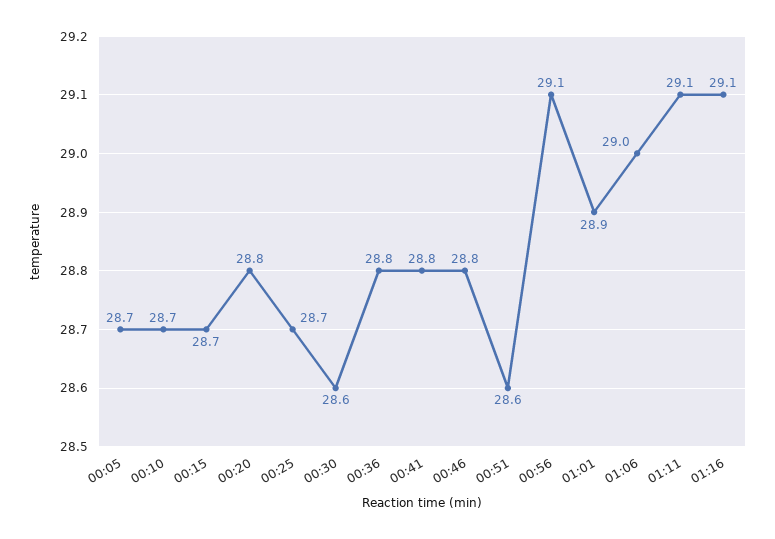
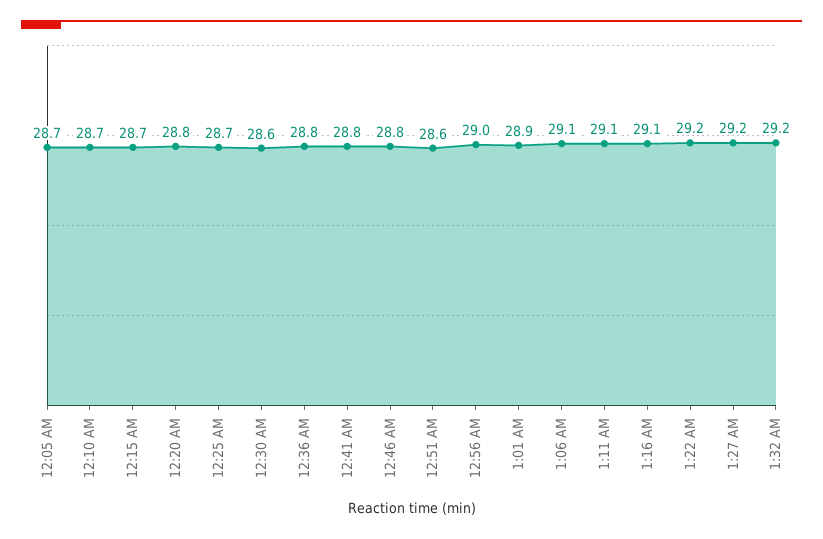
00:56: 29.1 -> 29
01:06: 29 -> 29.1
1:22 AM: none -> 29.2
1:27 AM: none -> 29.2
1:32 AM: none -> 29.2

